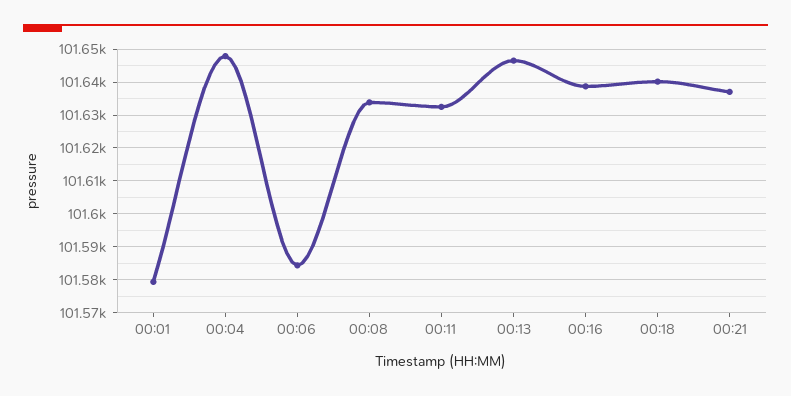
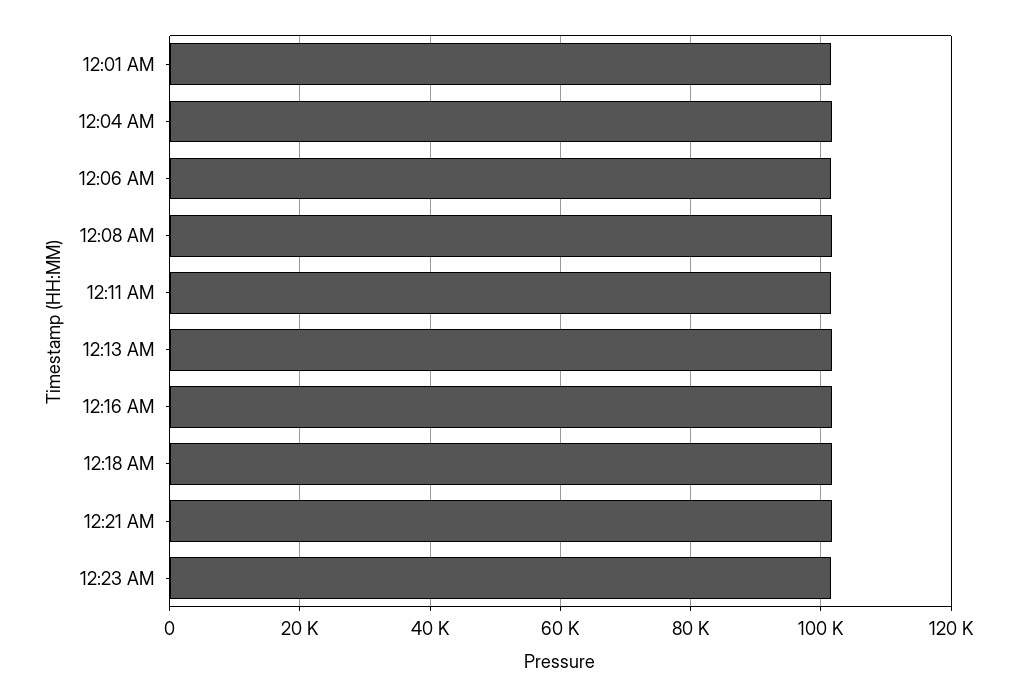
12:23 AM: none -> 102000

